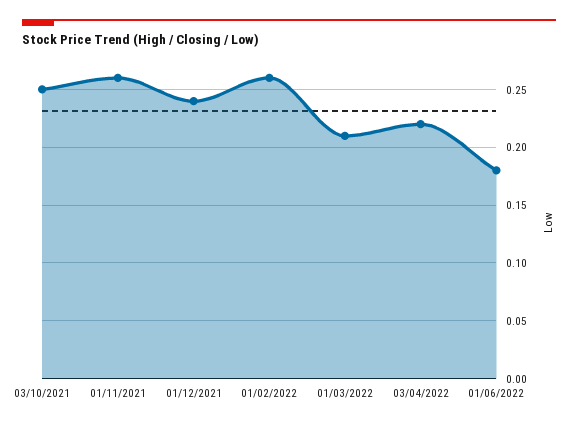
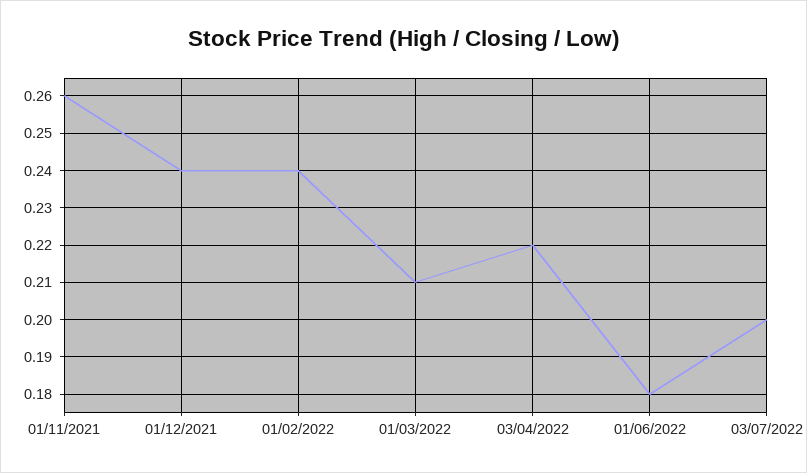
03/10/2021: 0.25 -> none
01/02/2022: 0.26 -> 0.24
03/07/2022: none -> 0.2

